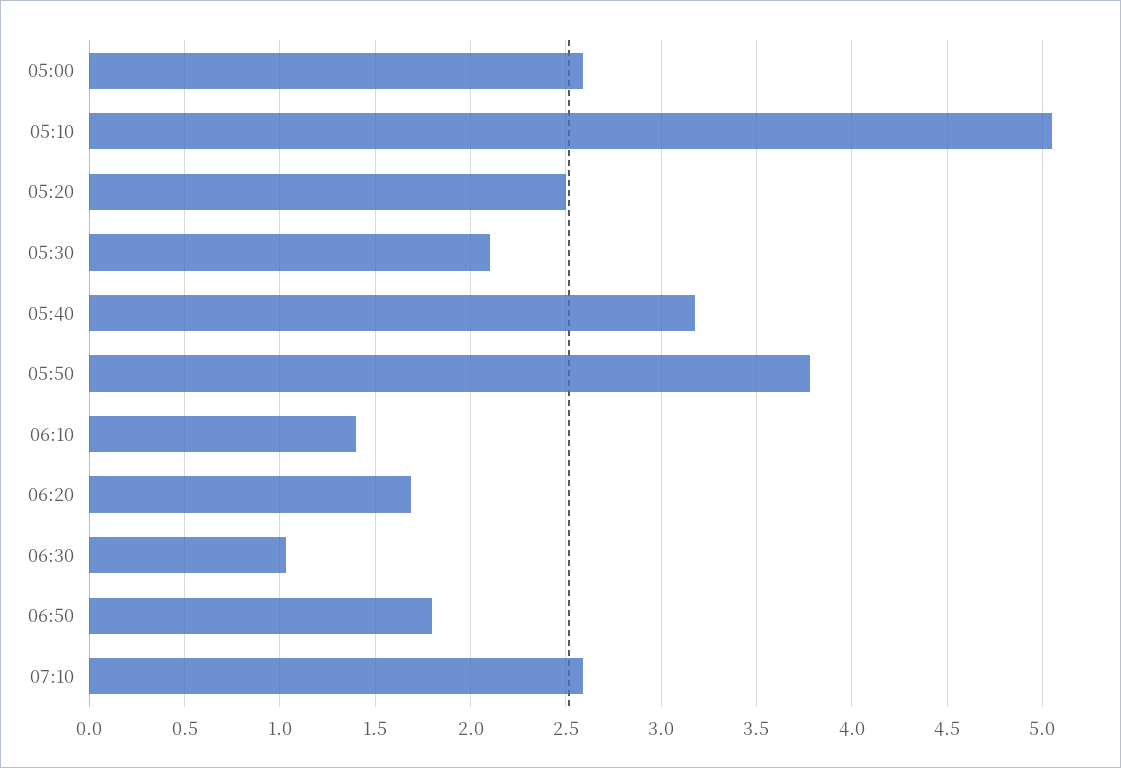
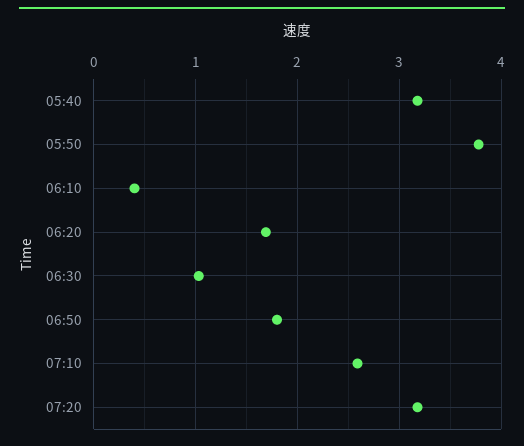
05:00: 2.6 -> none
05:10: 5.05 -> none
05:20: 2.5 -> none
05:30: 2.1 -> none
06:10: 1.4 -> 0.4
07:20: none -> 3.2

